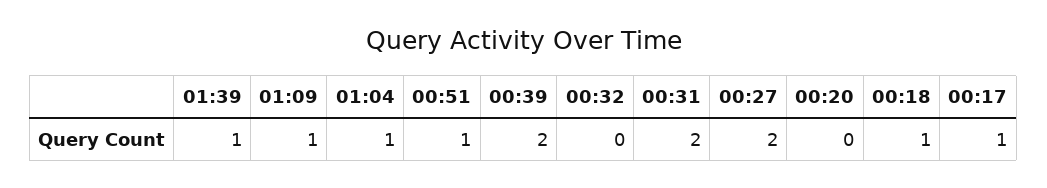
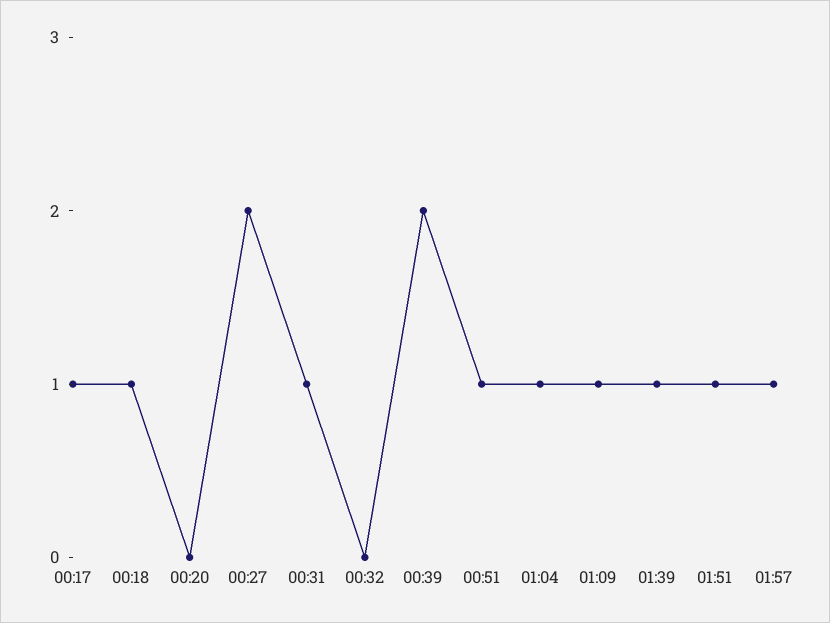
00:31: 2 -> 1
01:51: none -> 1
01:57: none -> 1

